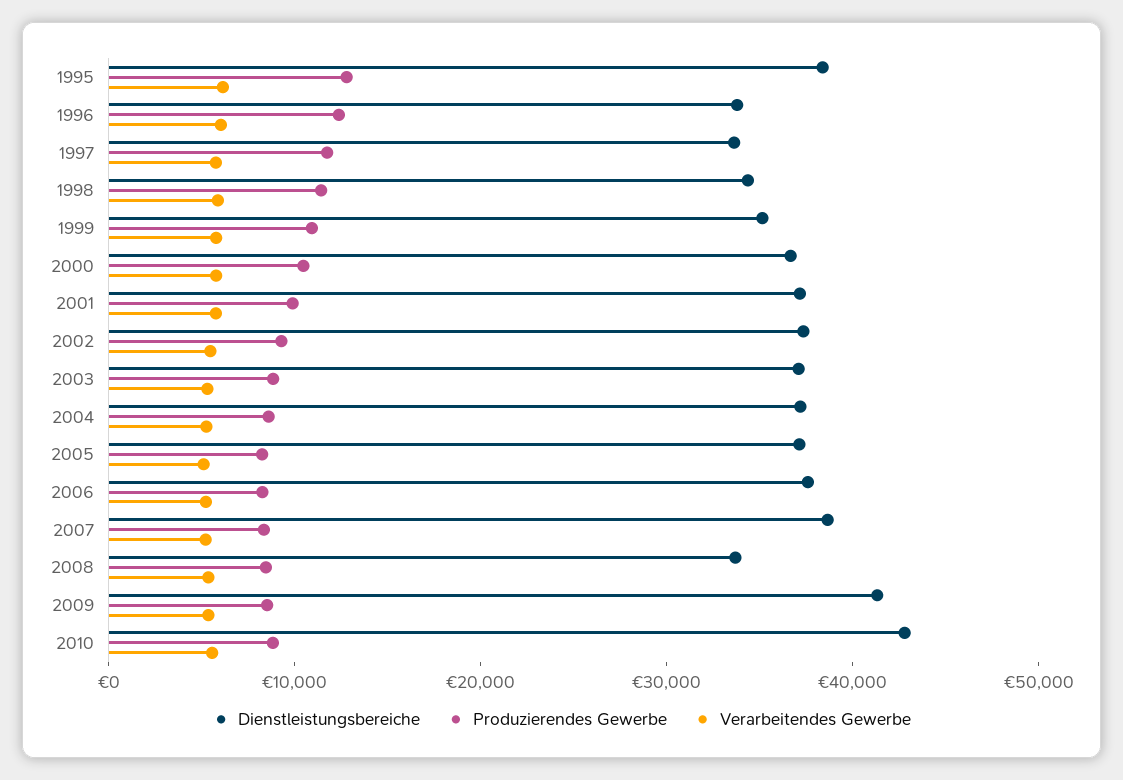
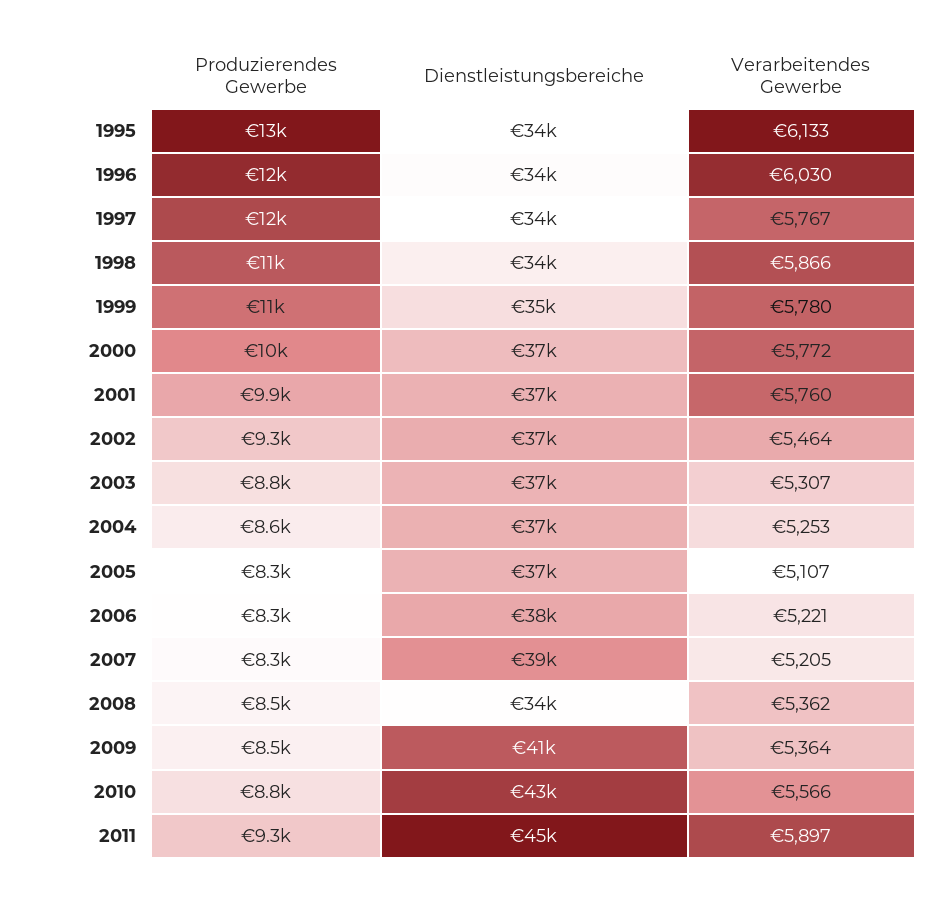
Dienstleistungsbereiche, 1995: 38000 -> 34000
Produzierendes Gewerbe, 2011: none -> 9300
Dienstleistungsbereiche, 2011: none -> 45000
Verarbeitendes Gewerbe, 2011: none -> 5897

